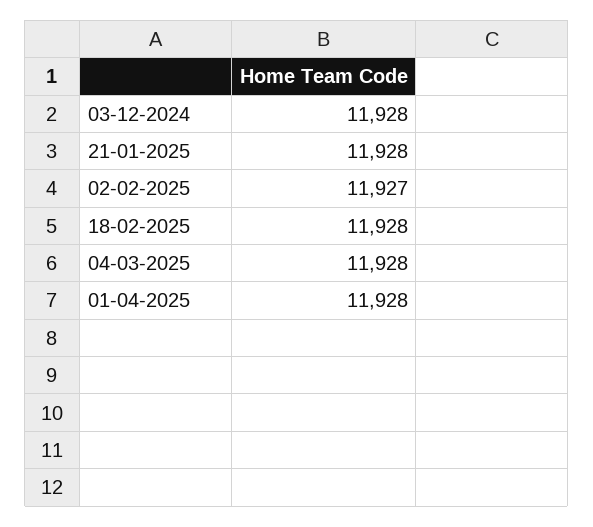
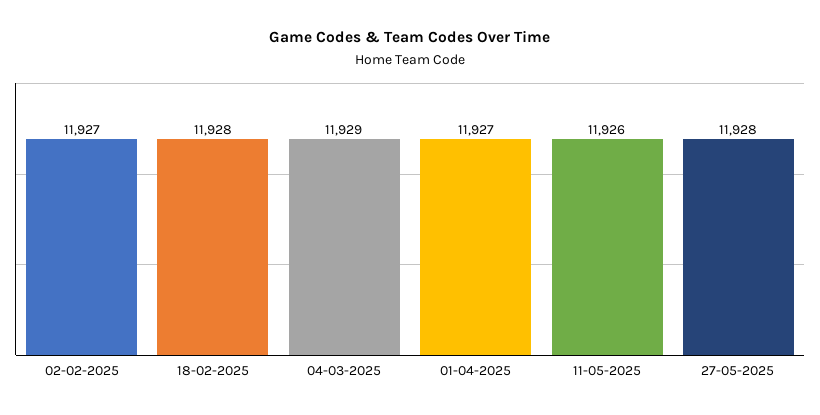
03-12-2024: 11928 -> none
21-01-2025: 11928 -> none
04-03-2025: 11928 -> 11929
01-04-2025: 11928 -> 11927
11-05-2025: none -> 11926
27-05-2025: none -> 11928

